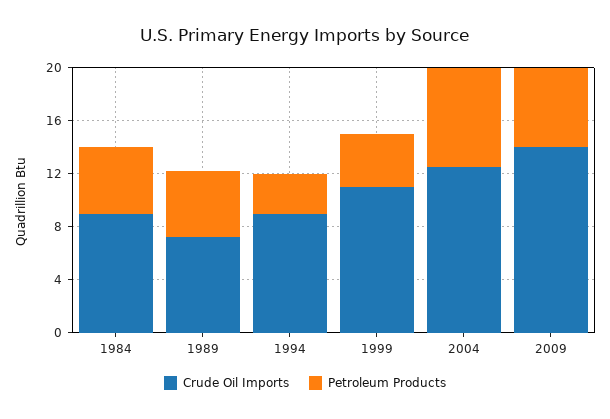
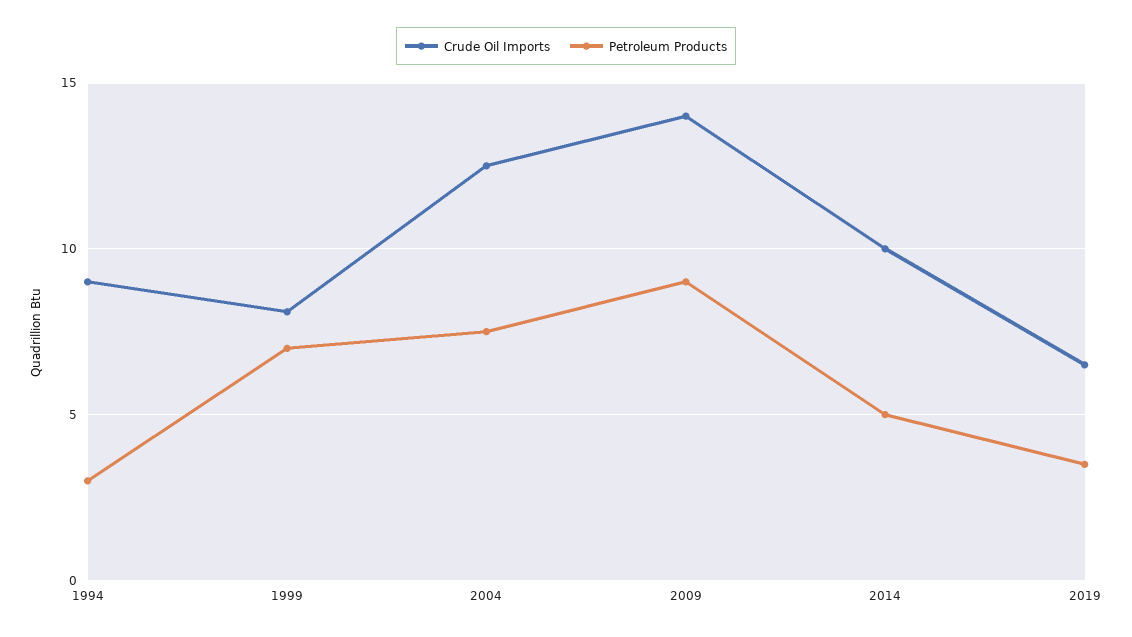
Crude Oil Imports, 1984: 9 -> none
Petroleum Products, 1984: 5 -> none
Crude Oil Imports, 1989: 7 -> none
Petroleum Products, 1989: 5 -> none
Crude Oil Imports, 1999: 11 -> 8
Petroleum Products, 1999: 4 -> 7
Petroleum Products, 2009: 6 -> 9
Crude Oil Imports, 2014: none -> 10
Petroleum Products, 2014: none -> 5
Crude Oil Imports, 2019: none -> 6.5
Petroleum Products, 2019: none -> 3.5

